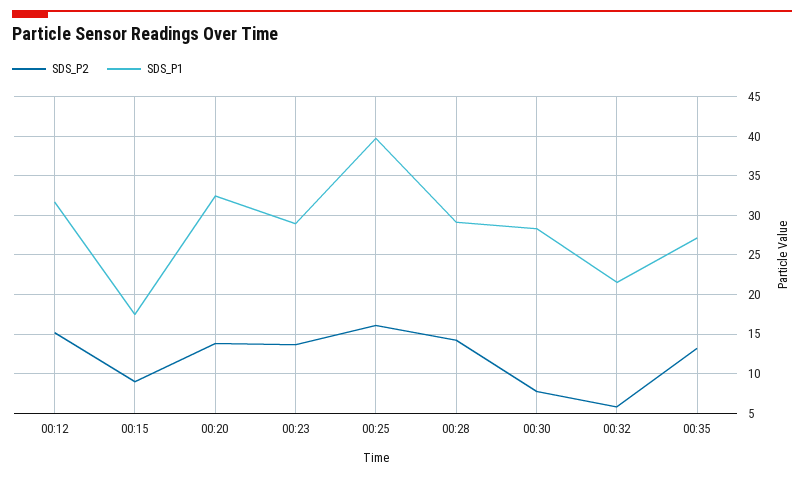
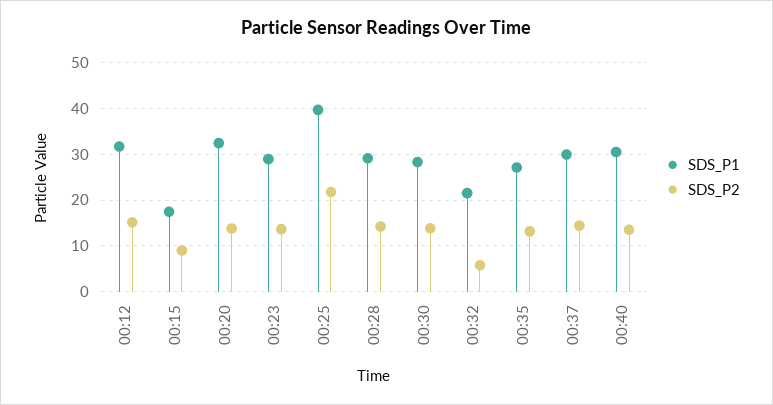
SDS_P2, 00:25: 16 -> 22
SDS_P2, 00:30: 8 -> 14
SDS_P1, 00:37: none -> 30
SDS_P2, 00:37: none -> 14
SDS_P1, 00:40: none -> 30
SDS_P2, 00:40: none -> 14

